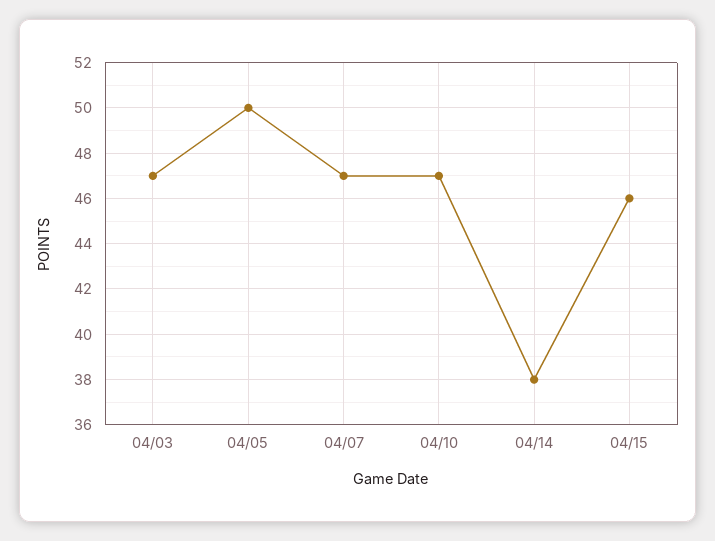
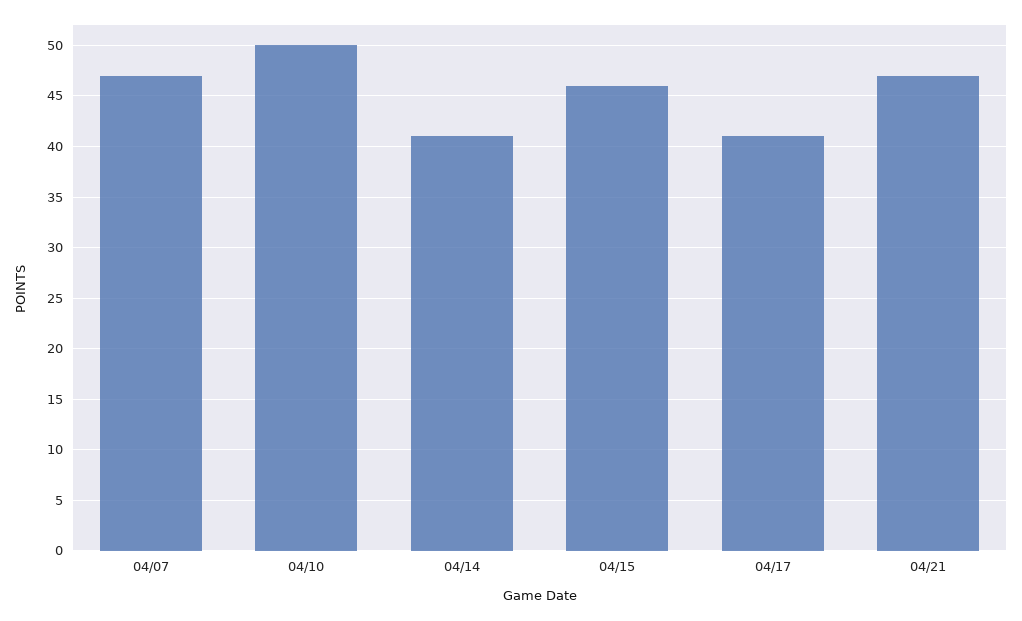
04/03: 47 -> none
04/05: 50 -> none
04/10: 47 -> 50
04/14: 38 -> 41
04/17: none -> 41
04/21: none -> 47

